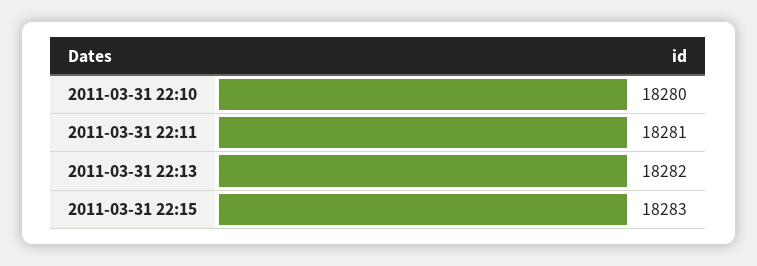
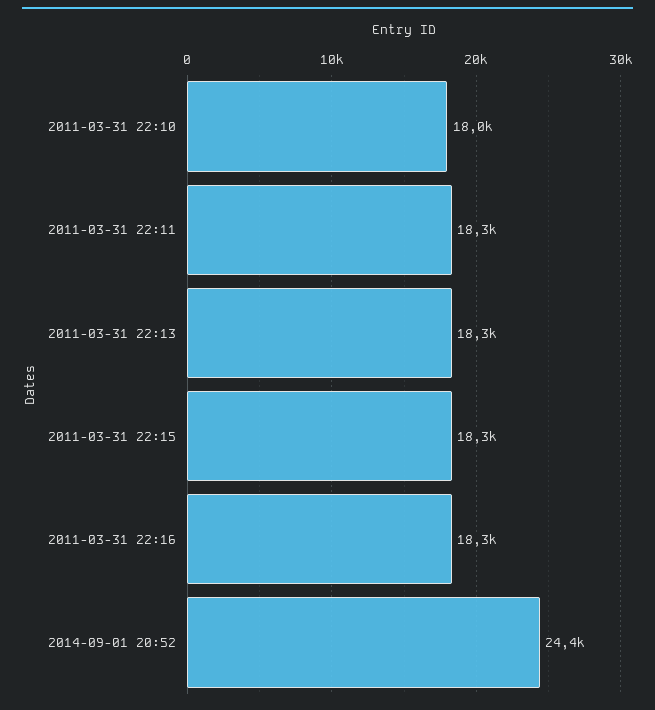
2011-03-31 22:10: 18280 -> 18000
2011-03-31 22:16: none -> 18300
2014-09-01 20:52: none -> 24400

